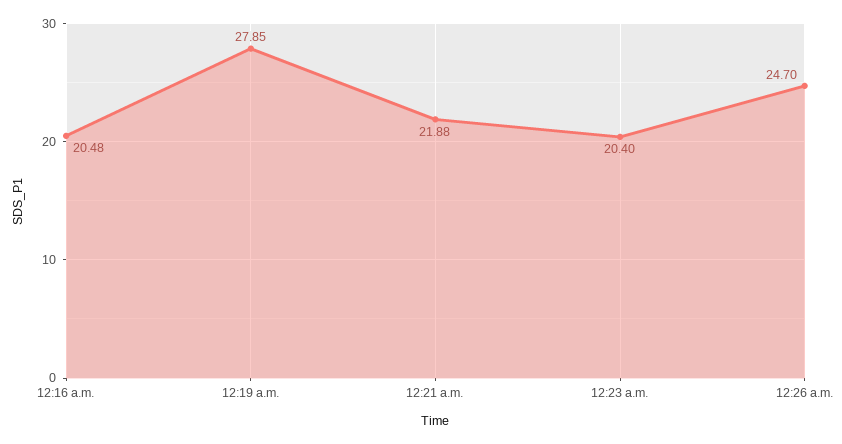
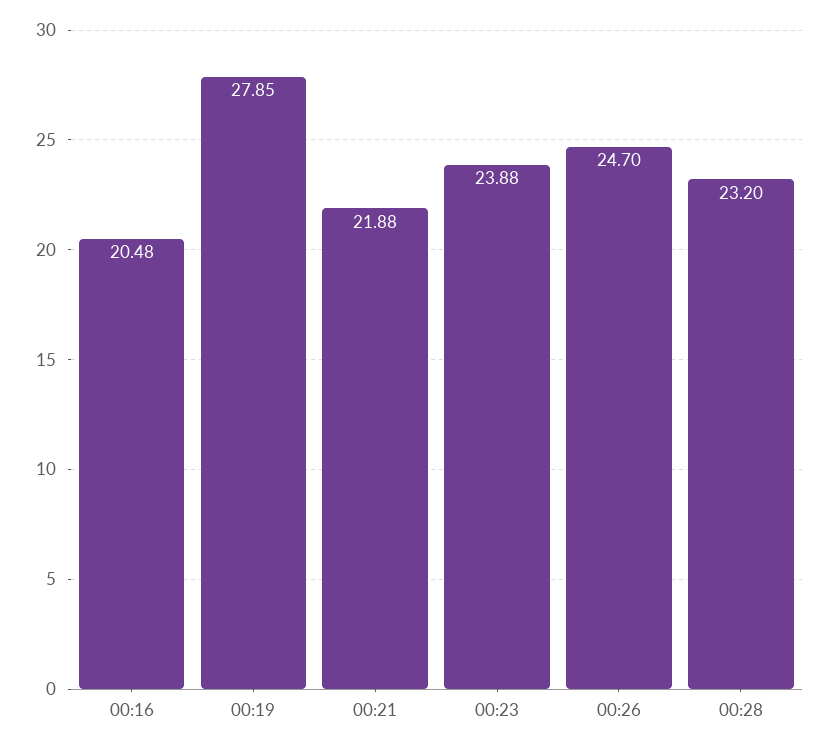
12:23 a.m.: 20.4 -> 23.88
00:28: none -> 23.2

